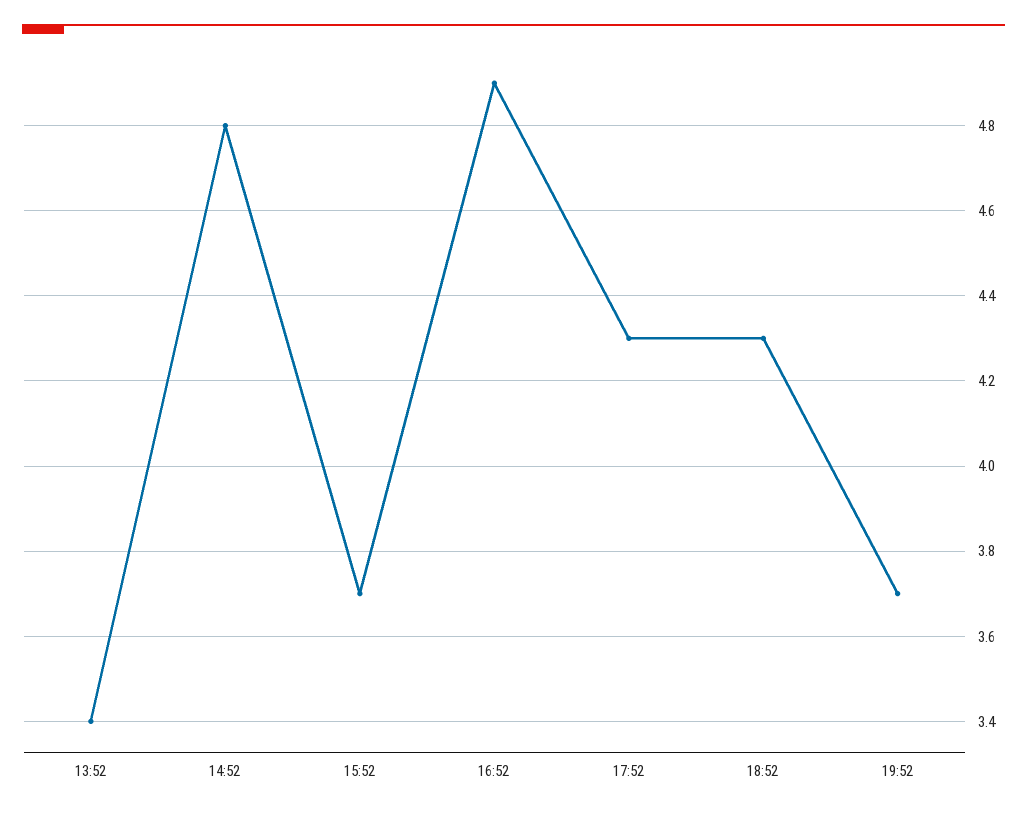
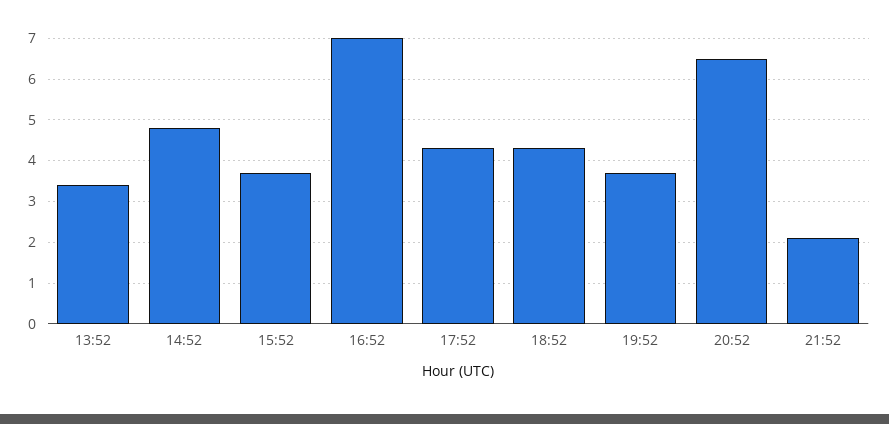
16:52: 4.9 -> 7
20:52: none -> 6.5
21:52: none -> 2

